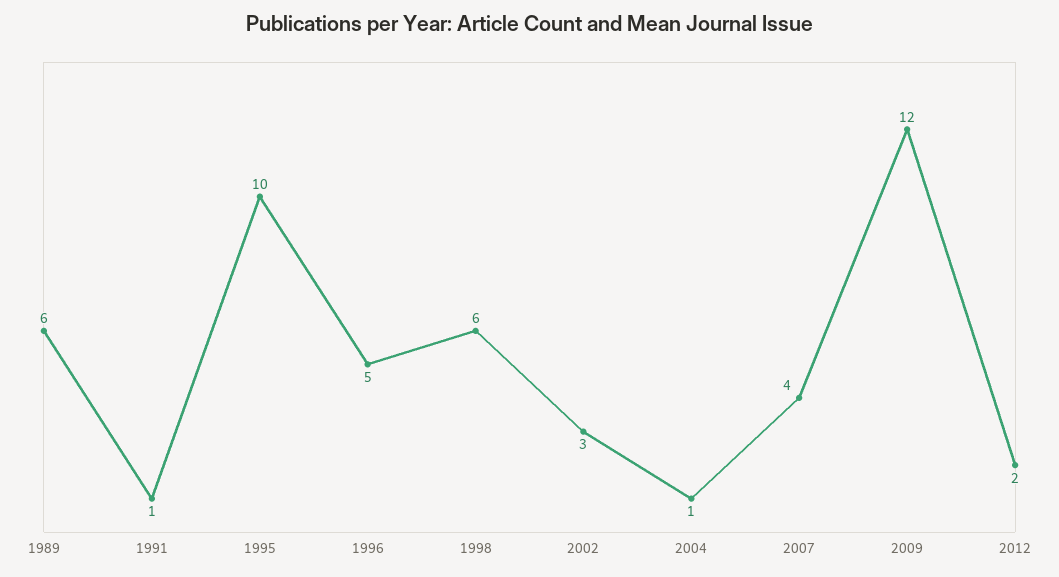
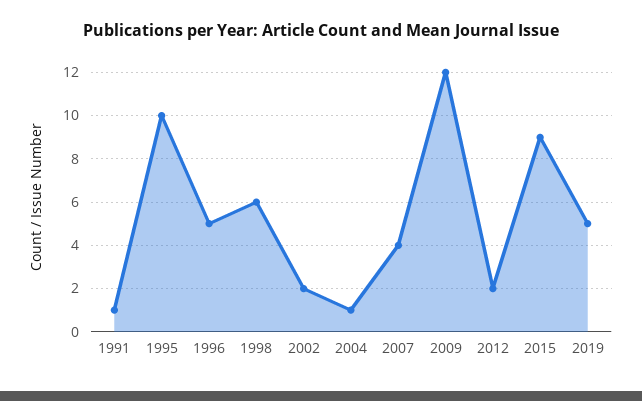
1989: 6 -> none
2002: 3 -> 2
2015: none -> 9
2019: none -> 5

